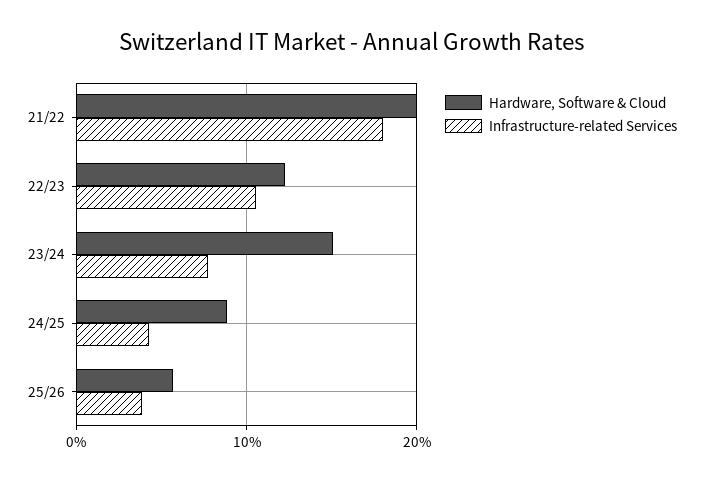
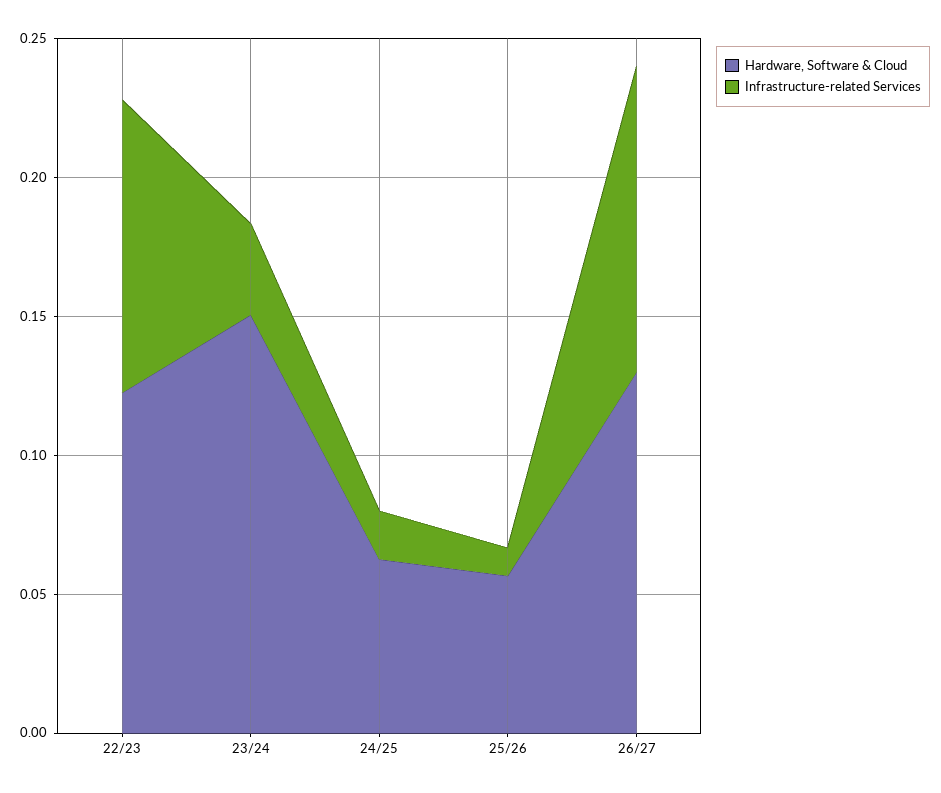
Hardware, Software & Cloud, 21/22: 0.2 -> none
Infrastructure-related Services, 21/22: 0.18 -> none
Infrastructure-related Services, 23/24: 0.08 -> 0.03
Hardware, Software & Cloud, 24/25: 0.09 -> 0.06
Infrastructure-related Services, 24/25: 0.04 -> 0.02
Infrastructure-related Services, 25/26: 0.04 -> 0.01
Hardware, Software & Cloud, 26/27: none -> 0.13
Infrastructure-related Services, 26/27: none -> 0.11

